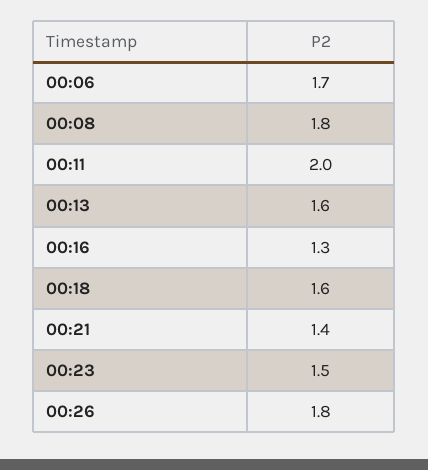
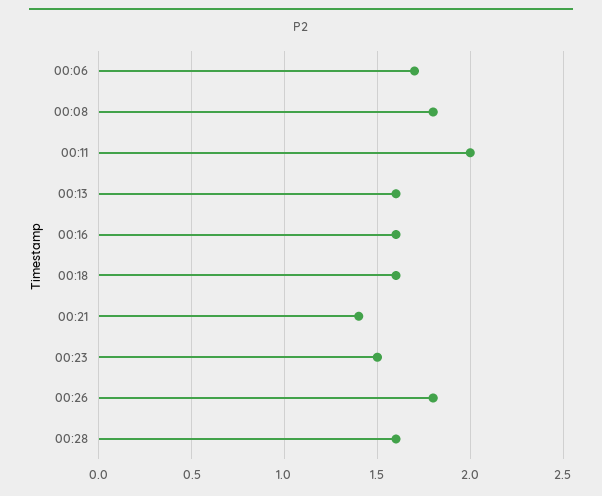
00:16: 1.3 -> 1.6
00:28: none -> 1.6

